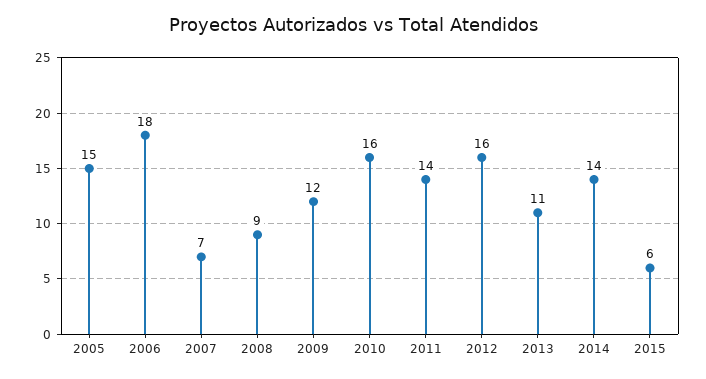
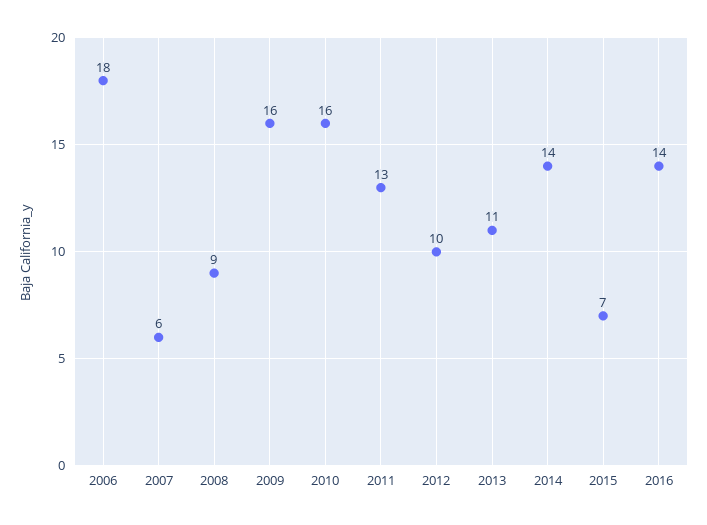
2005: 15 -> none
2007: 7 -> 6
2009: 12 -> 16
2011: 14 -> 13
2012: 16 -> 10
2015: 6 -> 7
2016: none -> 14

